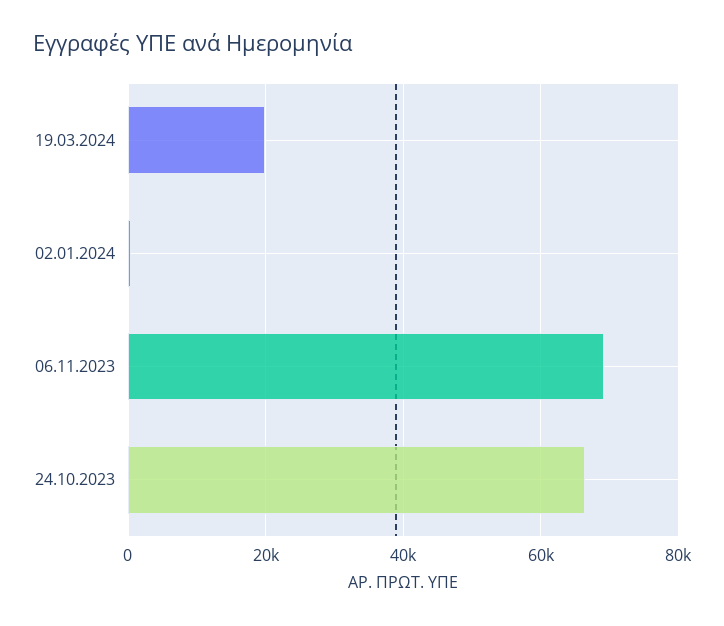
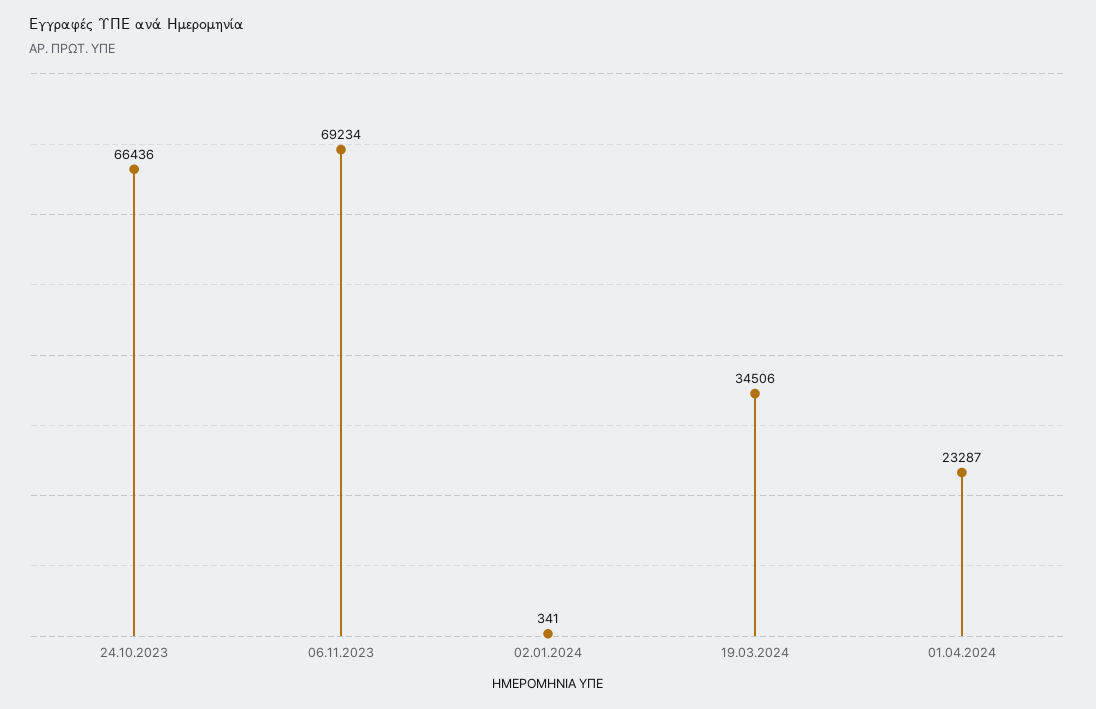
19.03.2024: 20000 -> 34506
01.04.2024: none -> 23287

